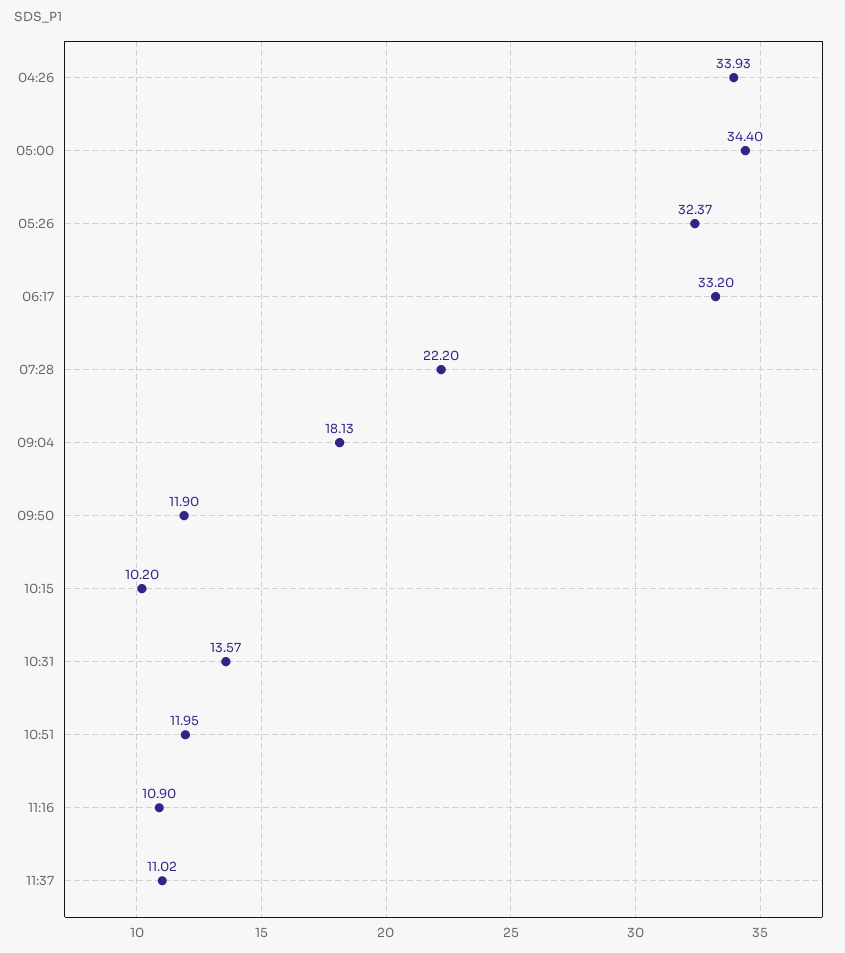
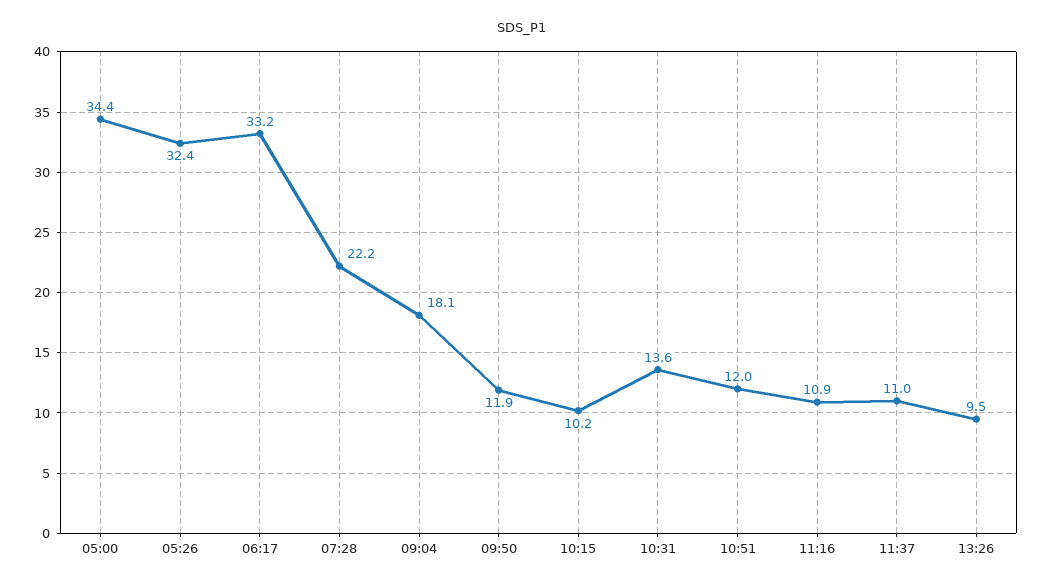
04:26: 33.93 -> none
13:26: none -> 9.5

